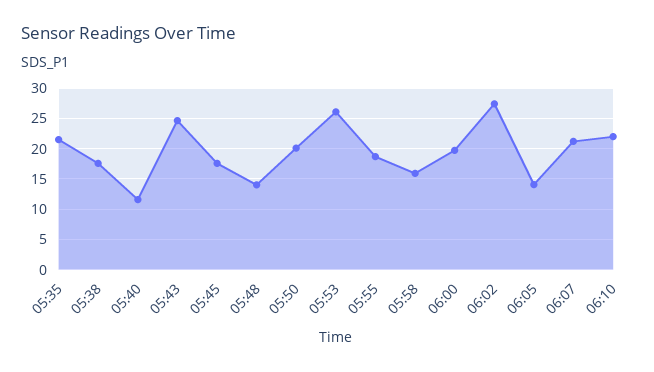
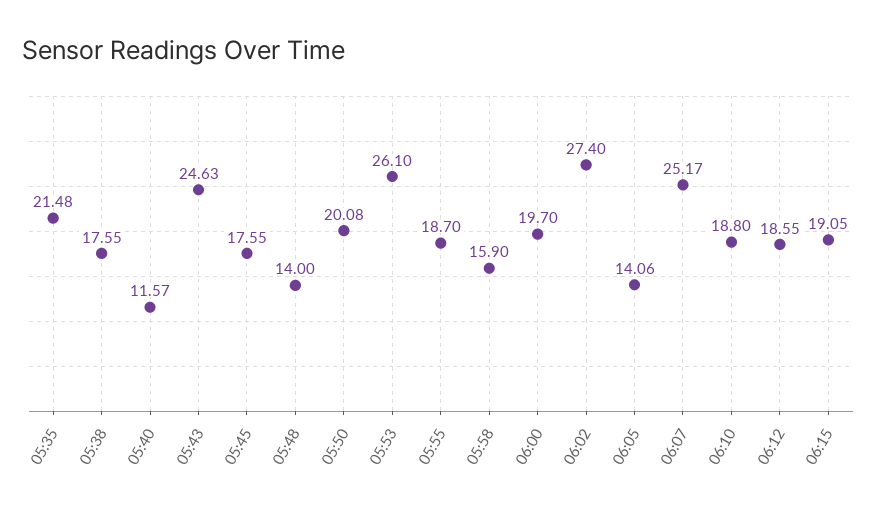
06:07: 21 -> 25.17
06:10: 22 -> 18.8
06:12: none -> 18.55
06:15: none -> 19.05

